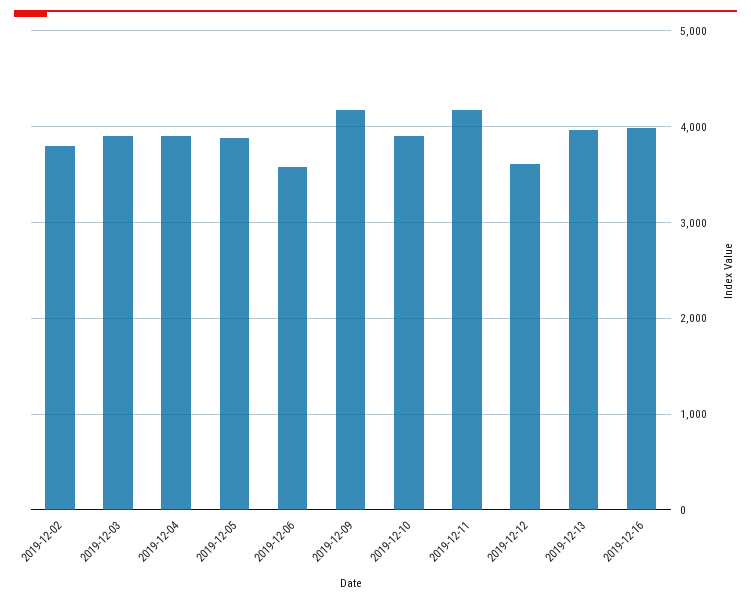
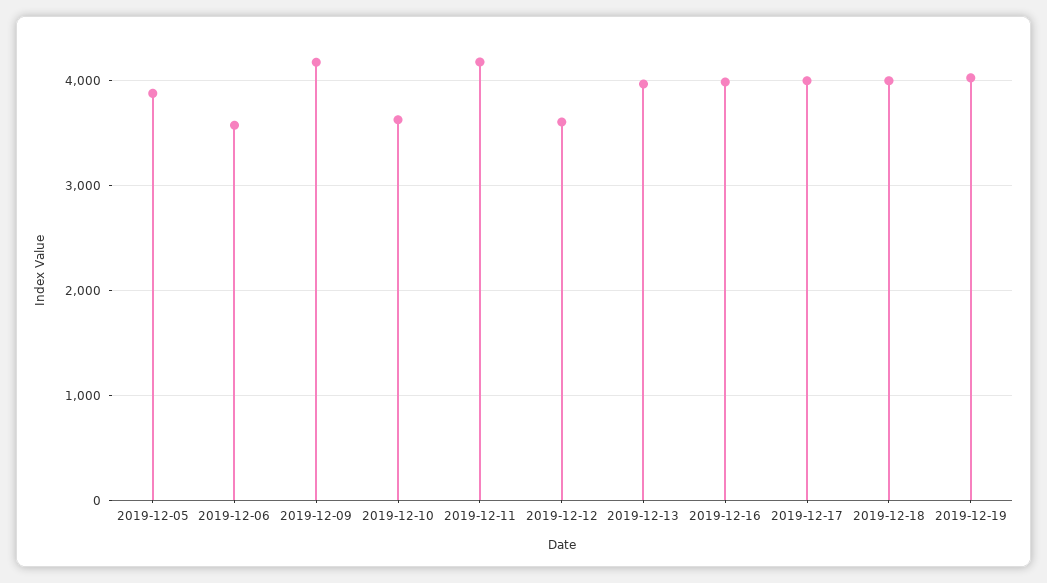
2019-12-02: 3800 -> none
2019-12-03: 3900 -> none
2019-12-04: 3900 -> none
2019-12-10: 3900 -> 3600
2019-12-17: none -> 4000
2019-12-18: none -> 4000
2019-12-19: none -> 4000

